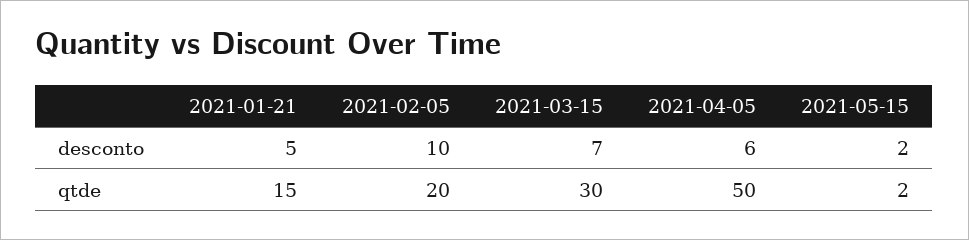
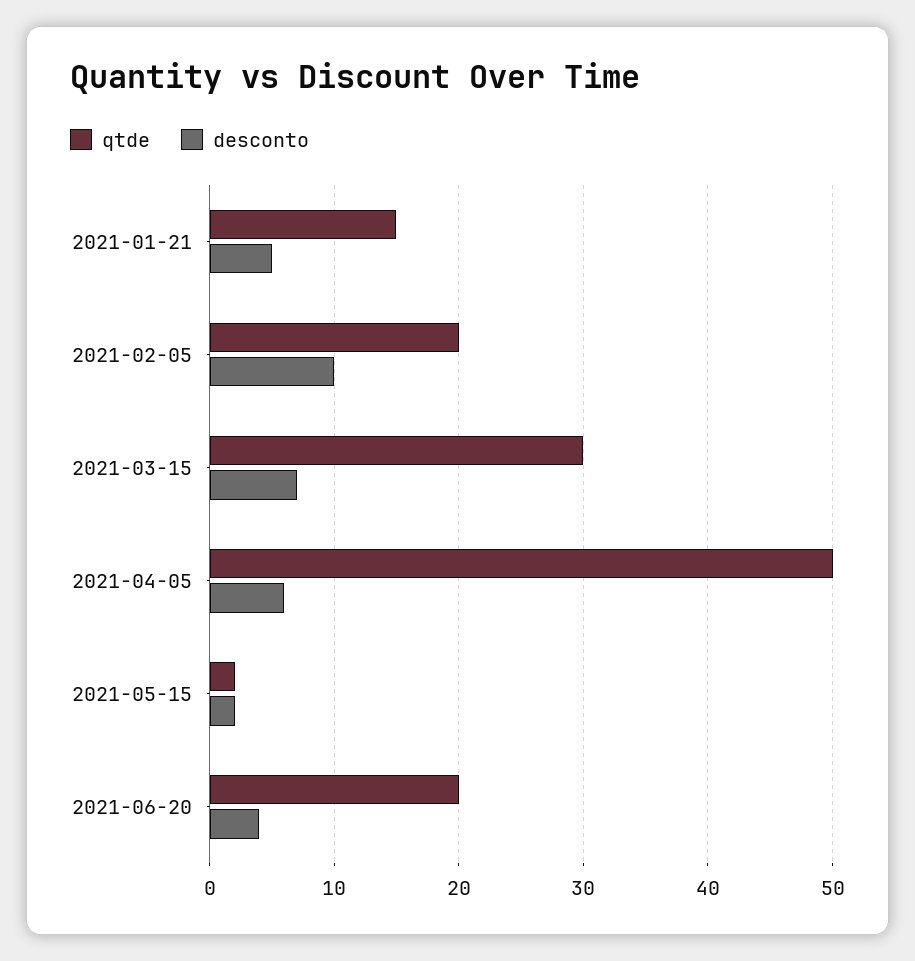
qtde, 2021-06-20: none -> 20
desconto, 2021-06-20: none -> 4

